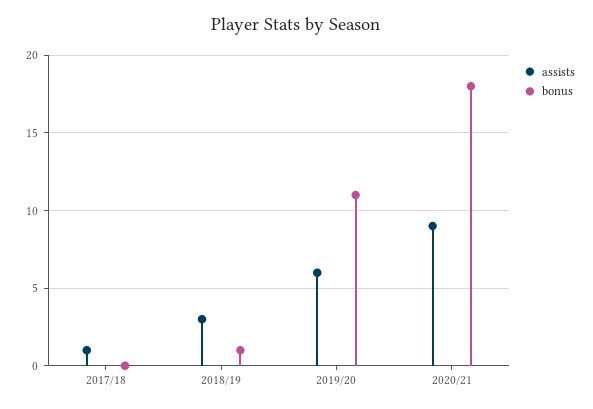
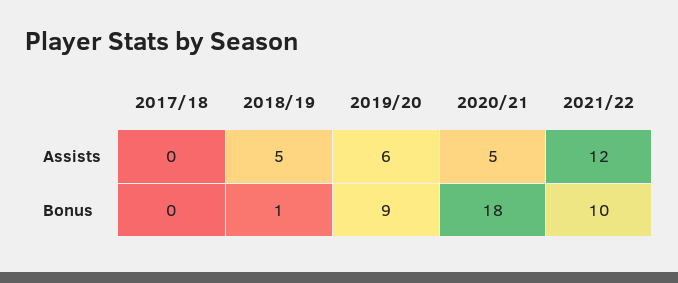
assists, 2017/18: 1 -> 0
assists, 2018/19: 3 -> 5
bonus, 2019/20: 11 -> 9
assists, 2020/21: 9 -> 5
assists, 2021/22: none -> 12
bonus, 2021/22: none -> 10

